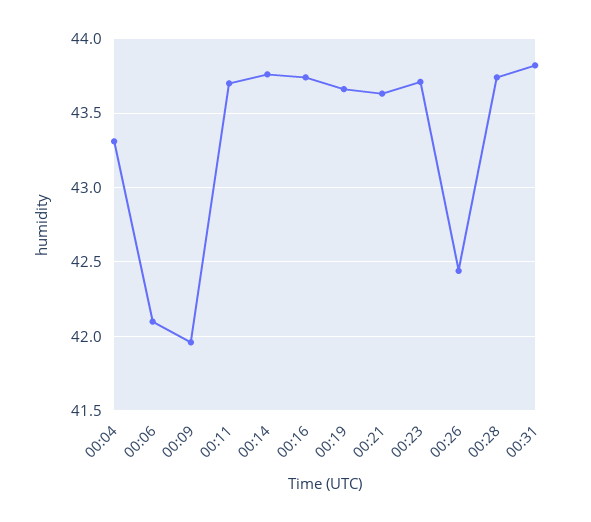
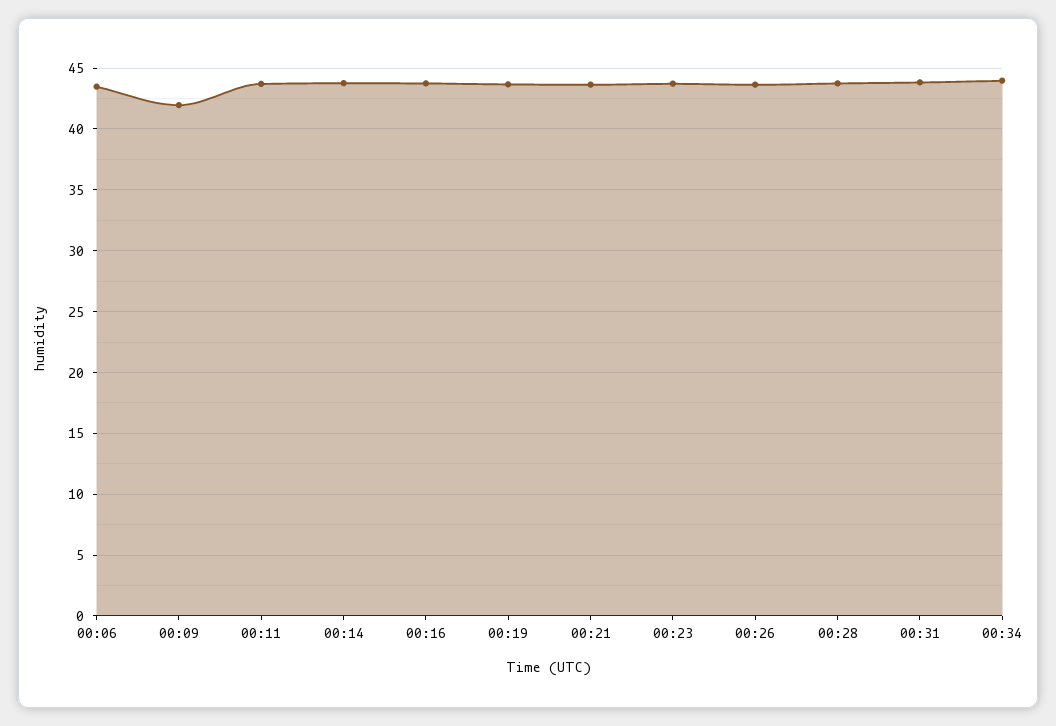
00:04: 43.3 -> none
00:06: 42.1 -> 43.5
00:26: 42.45 -> 43.5
00:34: none -> 44

